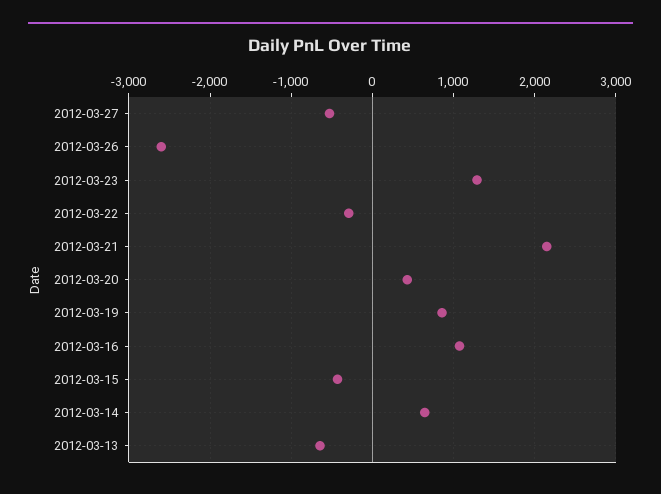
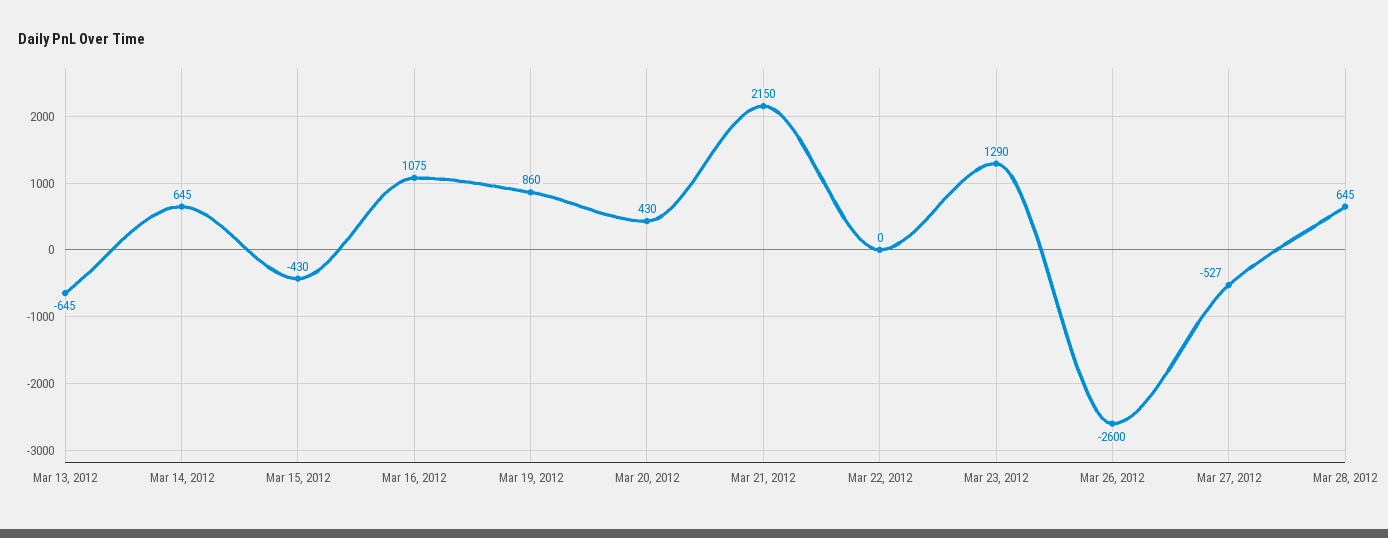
2012-03-22: -300 -> 0
Mar 28, 2012: none -> 645

